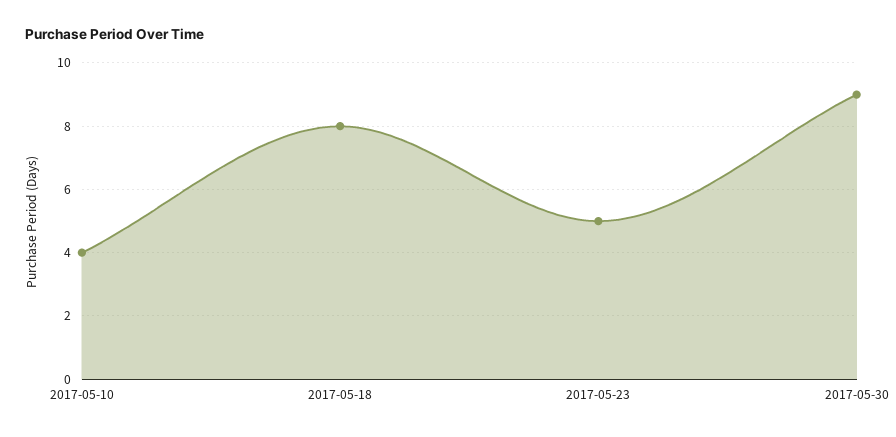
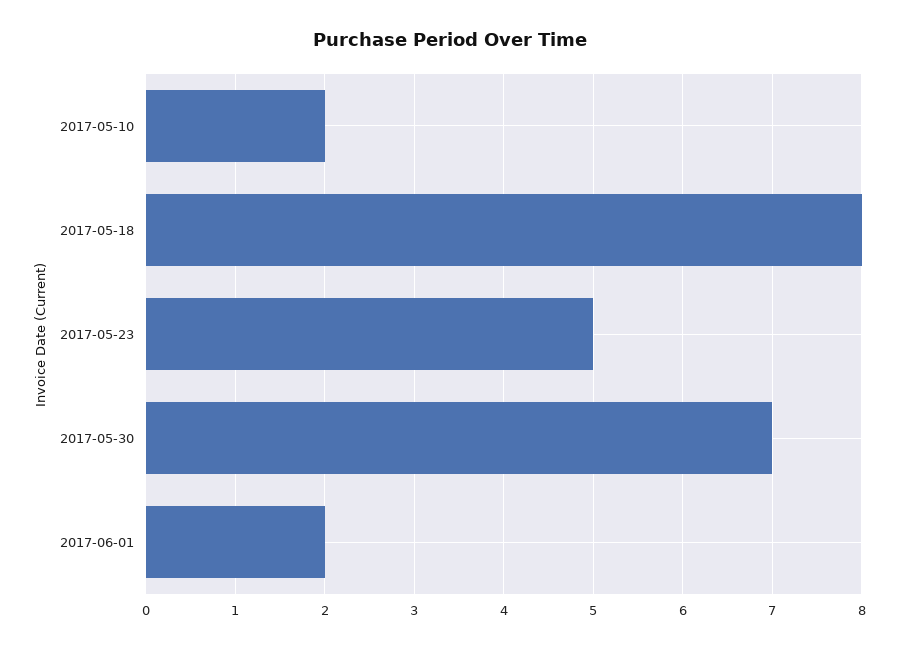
2017-05-10: 4 -> 2
2017-05-30: 9 -> 7
2017-06-01: none -> 2

